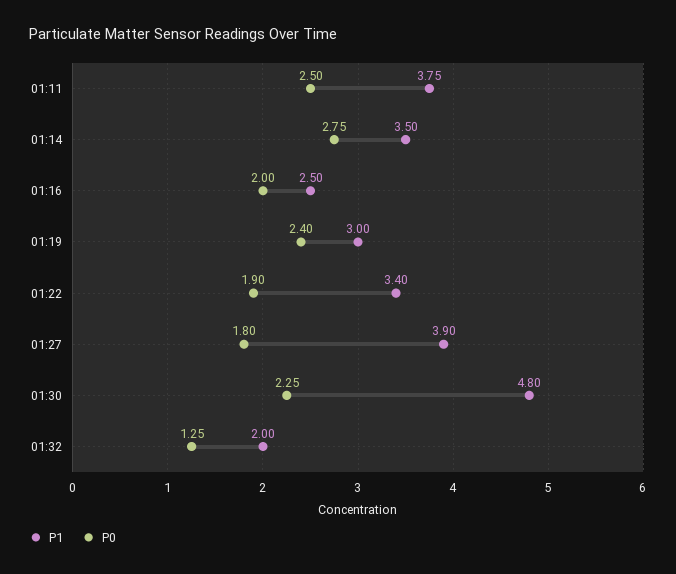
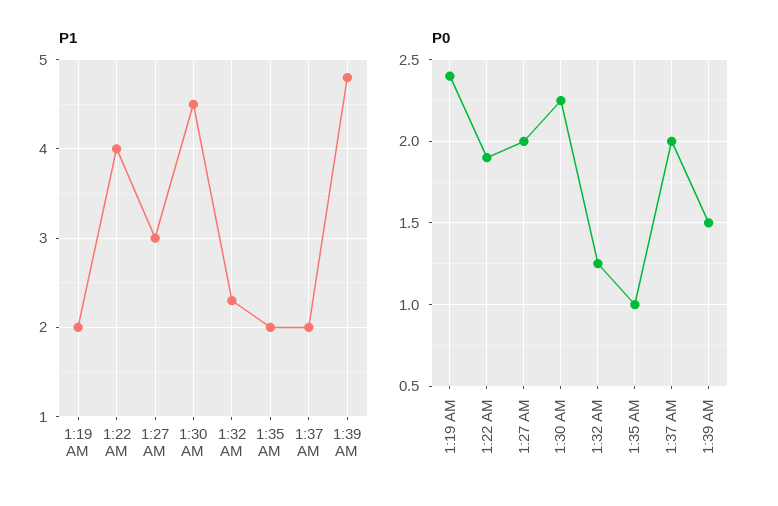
P1, 01:11: 3.75 -> none
P0, 01:11: 2.5 -> none
P1, 01:14: 3.5 -> none
P0, 01:14: 2.75 -> none
P1, 01:16: 2.5 -> none
P0, 01:16: 2 -> none
P1, 01:19: 3 -> 2
P1, 01:22: 3.4 -> 4
P1, 01:27: 3.9 -> 3
P0, 01:27: 1.8 -> 2
P1, 01:30: 4.8 -> 4.5
P1, 01:32: 2 -> 2.3
P1, 1:35 AM: none -> 2
P1, 1:37 AM: none -> 2
P1, 1:39 AM: none -> 4.8
P0, 1:35 AM: none -> 1
P0, 1:37 AM: none -> 2
P0, 1:39 AM: none -> 1.5

